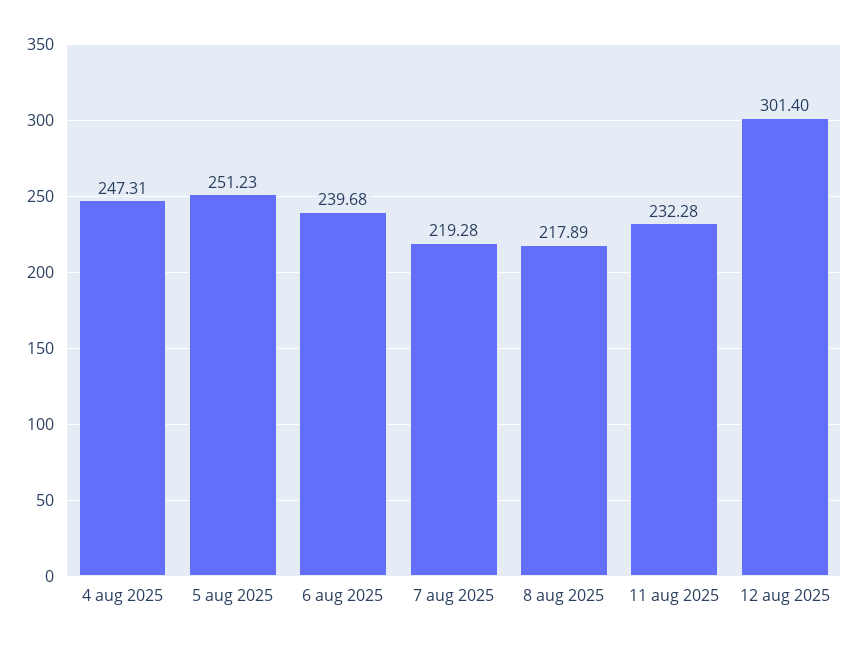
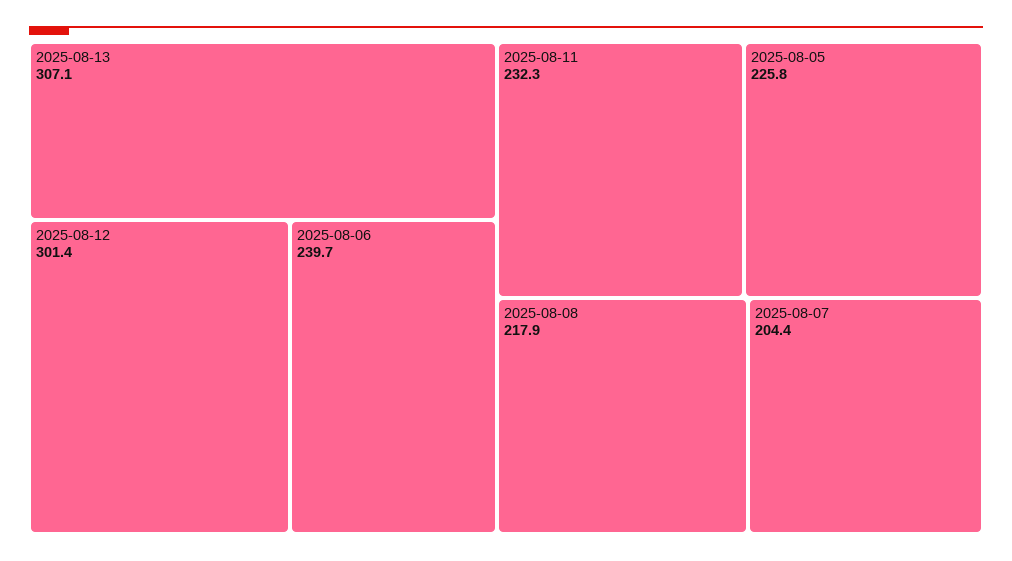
4 aug 2025: 247.31 -> none
5 aug 2025: 251.23 -> 225.8
7 aug 2025: 219.28 -> 204.4
2025-08-13: none -> 307.1

